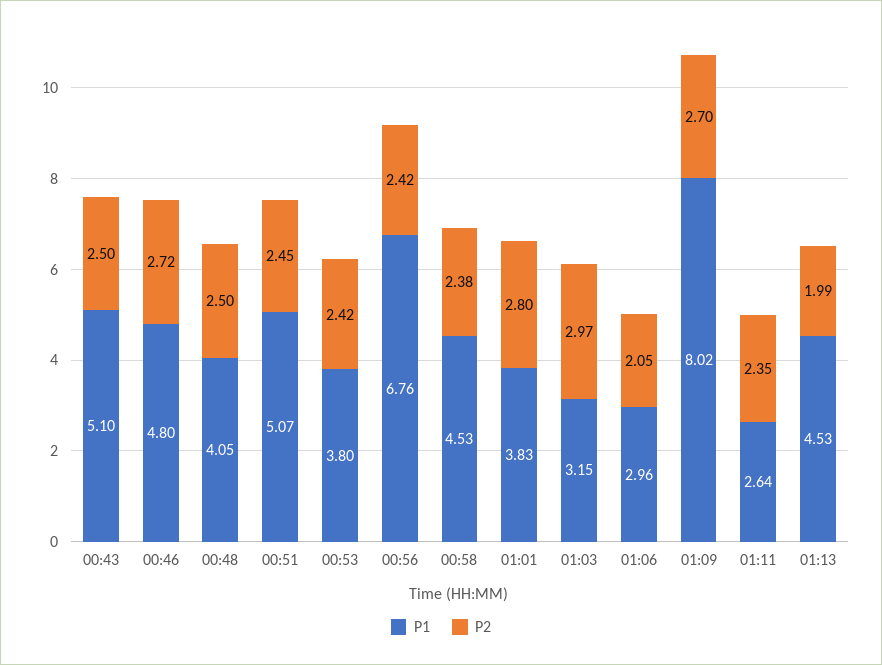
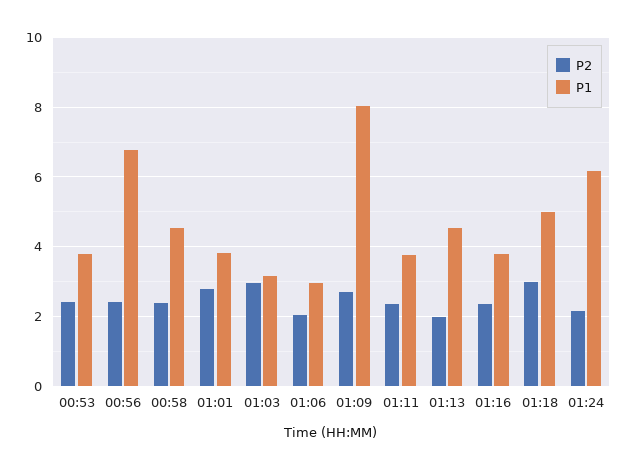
P1, 00:43: 5.1 -> none
P2, 00:43: 2.5 -> none
P1, 00:46: 4.8 -> none
P2, 00:46: 2.72 -> none
P1, 00:48: 4.05 -> none
P2, 00:48: 2.5 -> none
P1, 00:51: 5.07 -> none
P2, 00:51: 2.45 -> none
P1, 01:11: 2.64 -> 3.8
P2, 01:16: none -> 2.4
P1, 01:16: none -> 3.8
P2, 01:18: none -> 3
P1, 01:18: none -> 5
P2, 01:24: none -> 2.2
P1, 01:24: none -> 6.2

